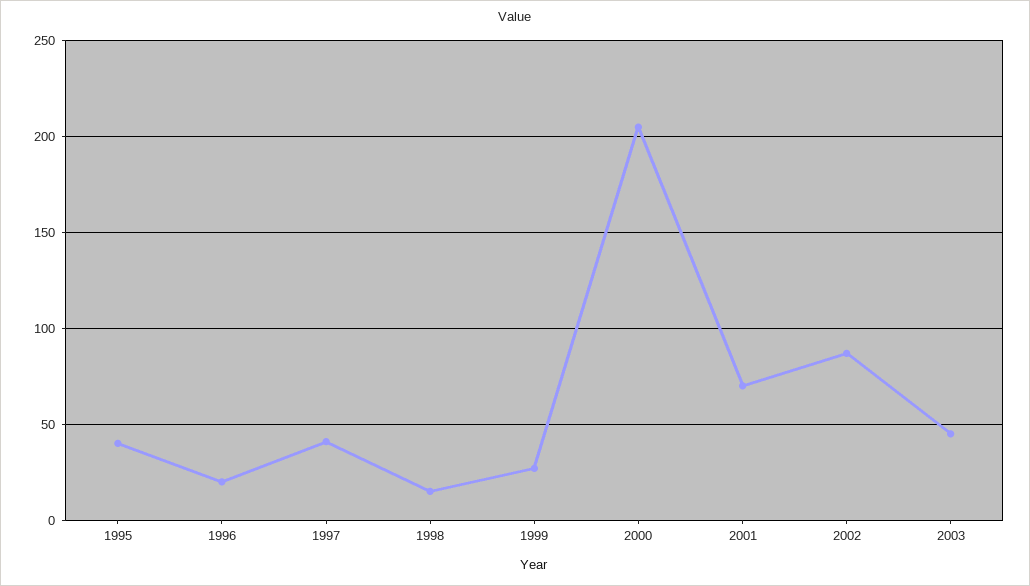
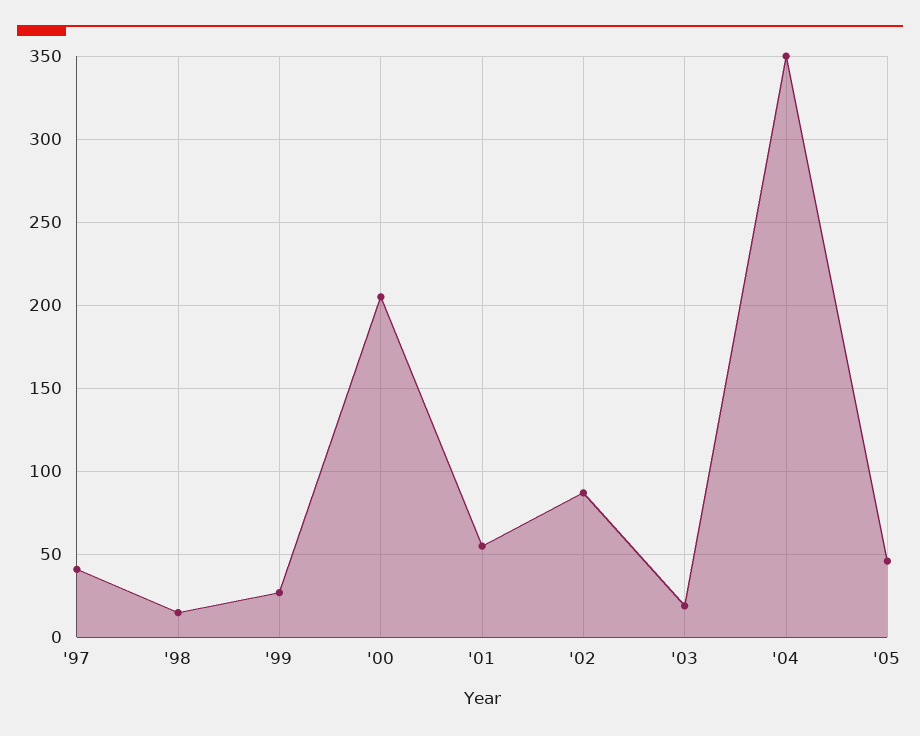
1995: 40 -> none
1996: 20 -> none
2001: 70 -> 55
2003: 45 -> 20
'04: none -> 350
'05: none -> 45

